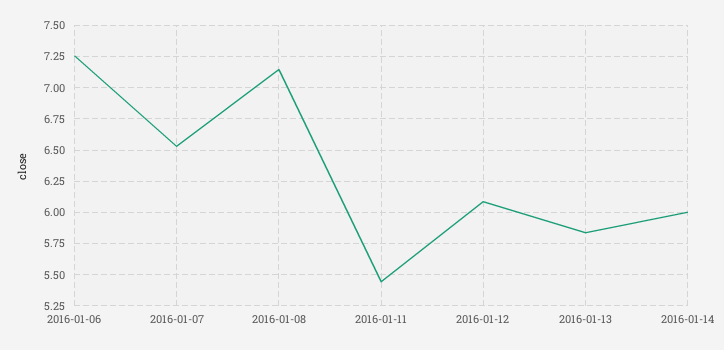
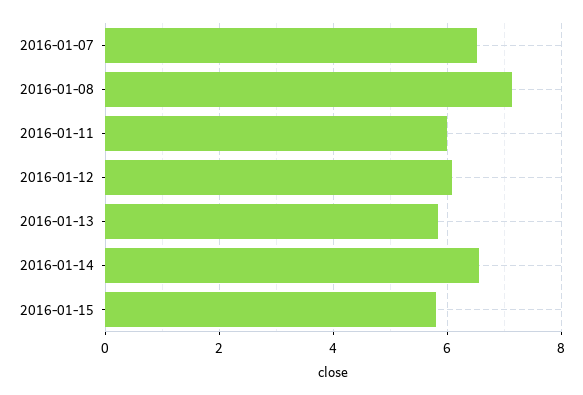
2016-01-06: 7.25 -> none
2016-01-11: 5.45 -> 6
2016-01-14: 6 -> 6.6
2016-01-15: none -> 5.8

